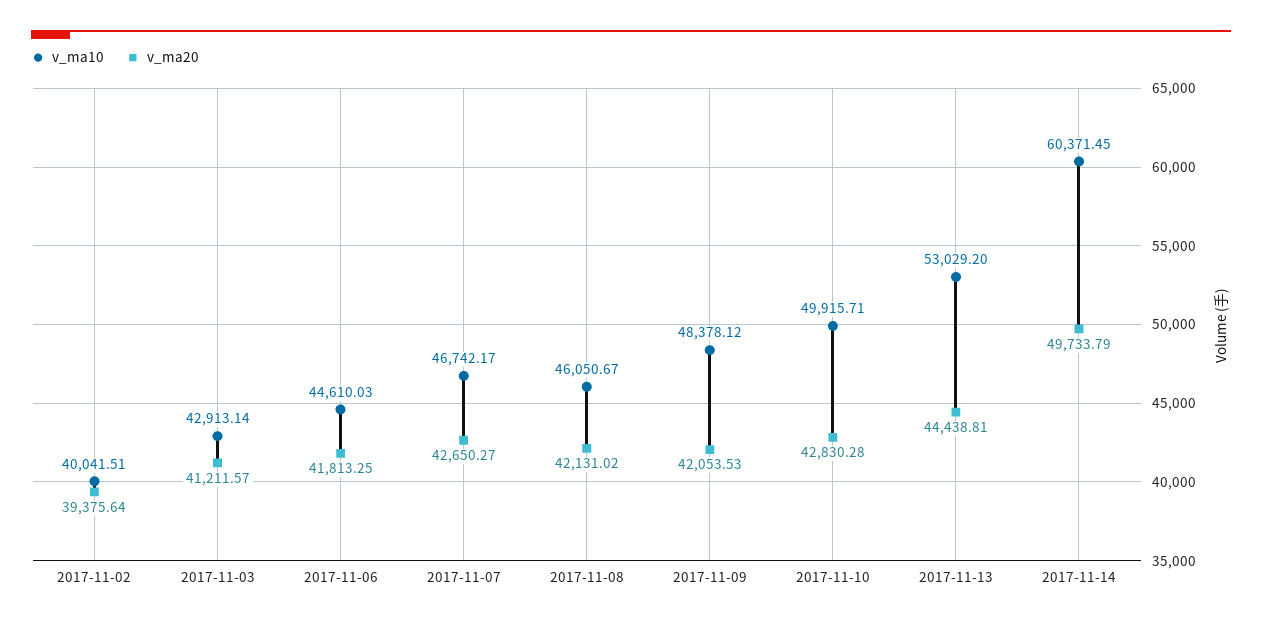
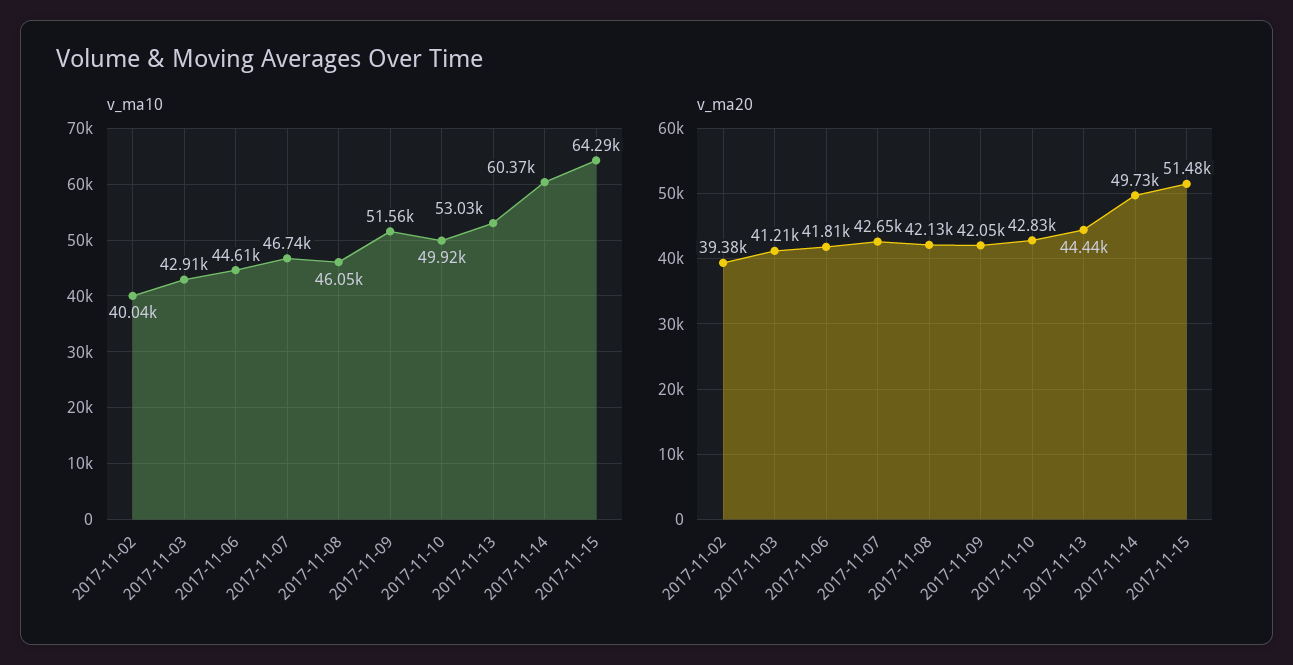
v_ma10, 2017-11-09: 48378.12 -> 51560
v_ma10, 2017-11-15: none -> 64290
v_ma20, 2017-11-15: none -> 51480

